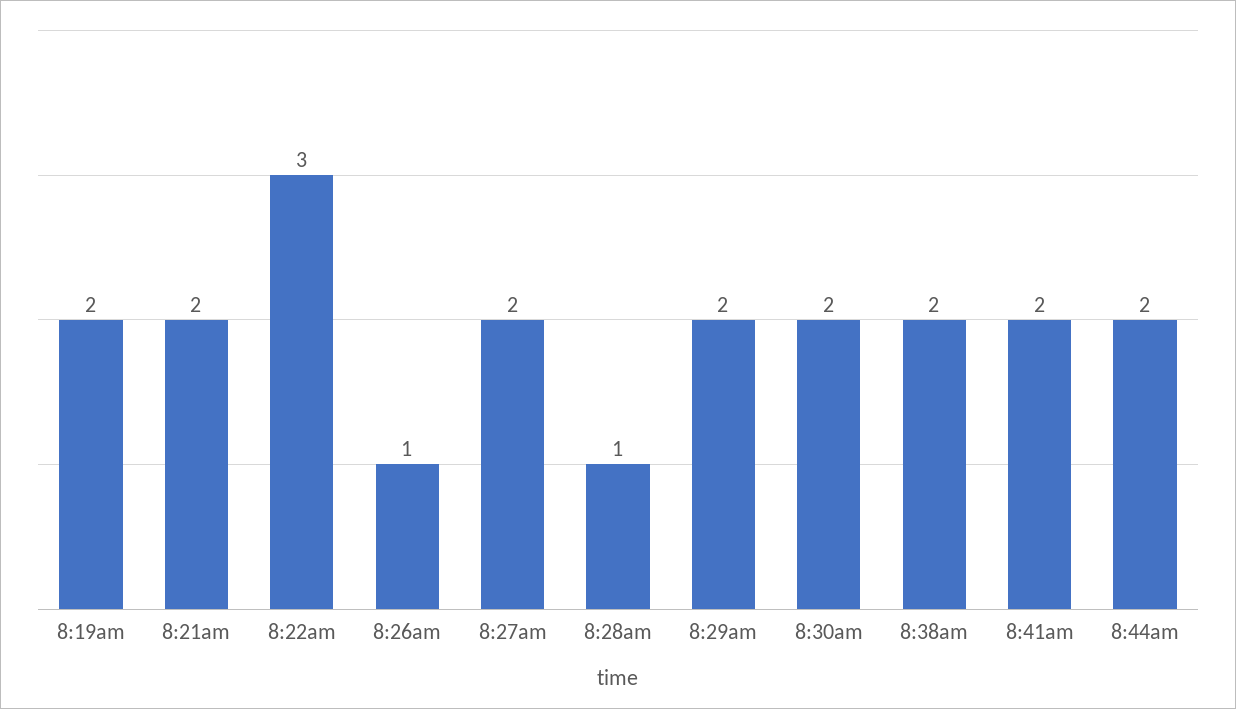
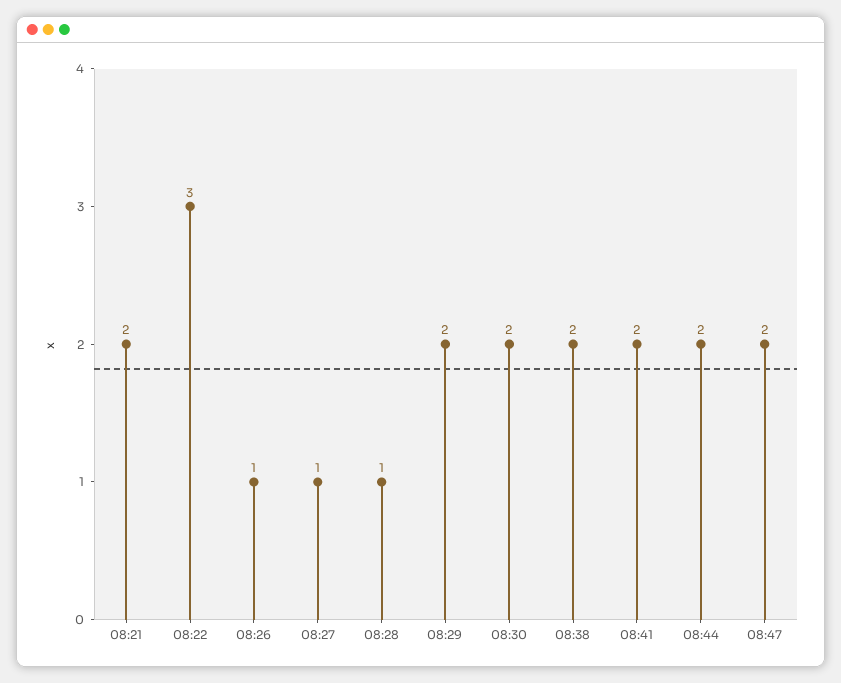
8:19am: 2 -> none
8:27am: 2 -> 1
08:47: none -> 2

